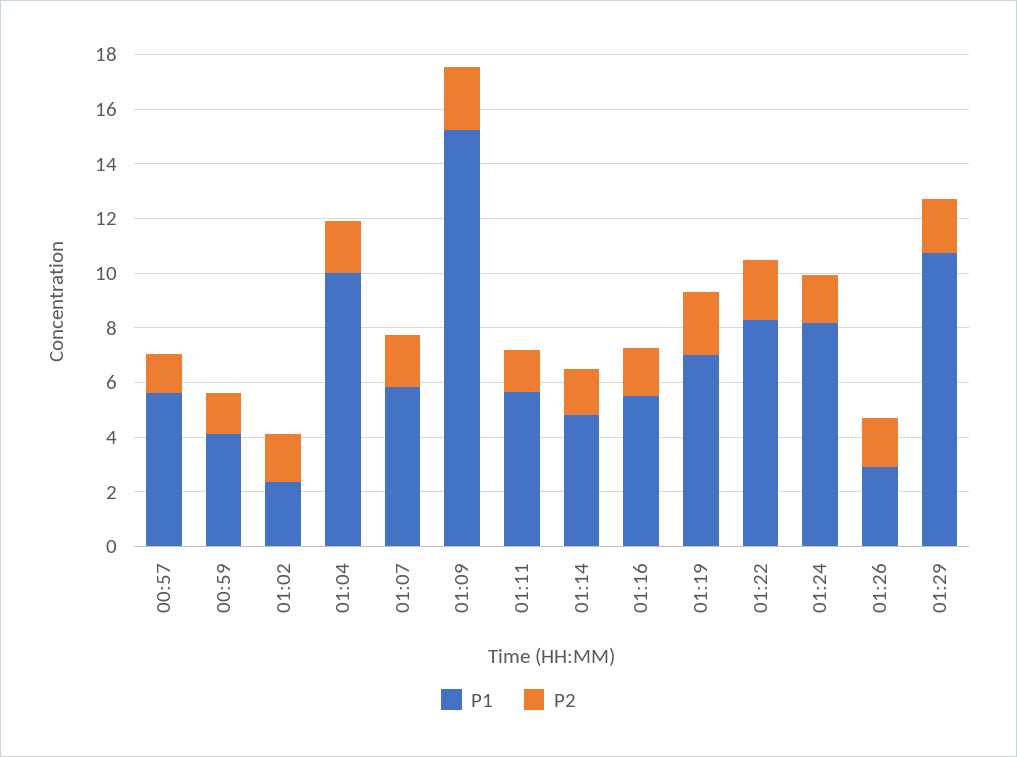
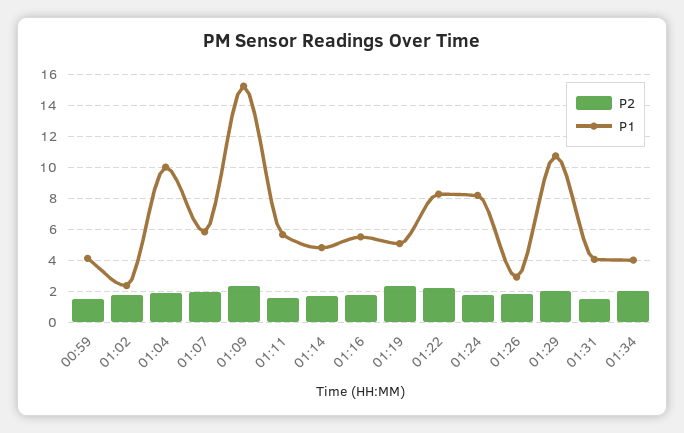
P1, 00:57: 5.5 -> none
P2, 00:57: 1.5 -> none
P1, 01:19: 7 -> 5
P2, 01:31: none -> 1.5
P1, 01:31: none -> 4
P2, 01:34: none -> 2
P1, 01:34: none -> 4

